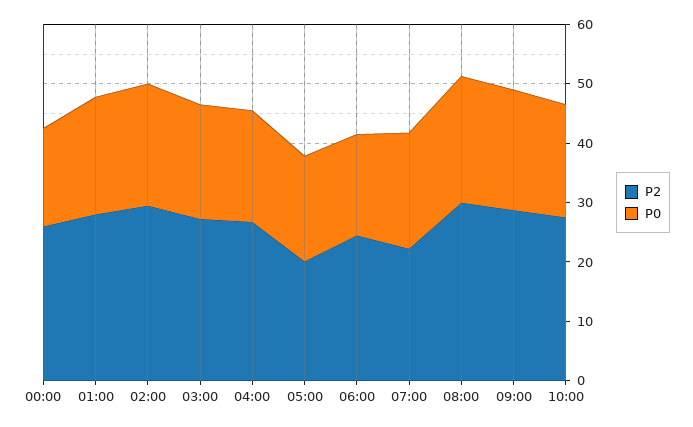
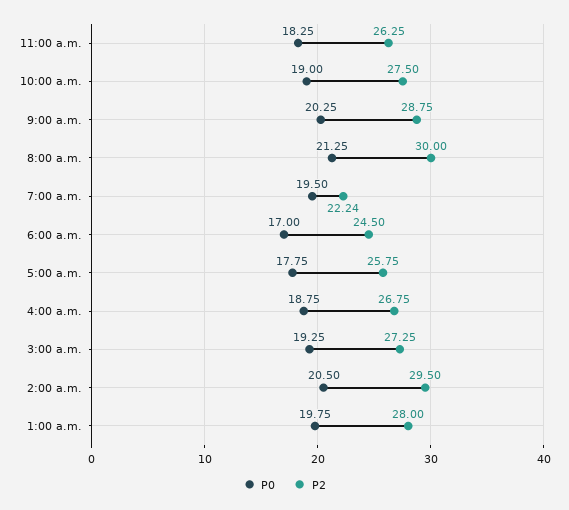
P2, 00:00: 26 -> none
P0, 00:00: 16 -> none
P2, 05:00: 20 -> 25.75
P0, 11:00 a.m.: none -> 18.25
P2, 11:00 a.m.: none -> 26.25

